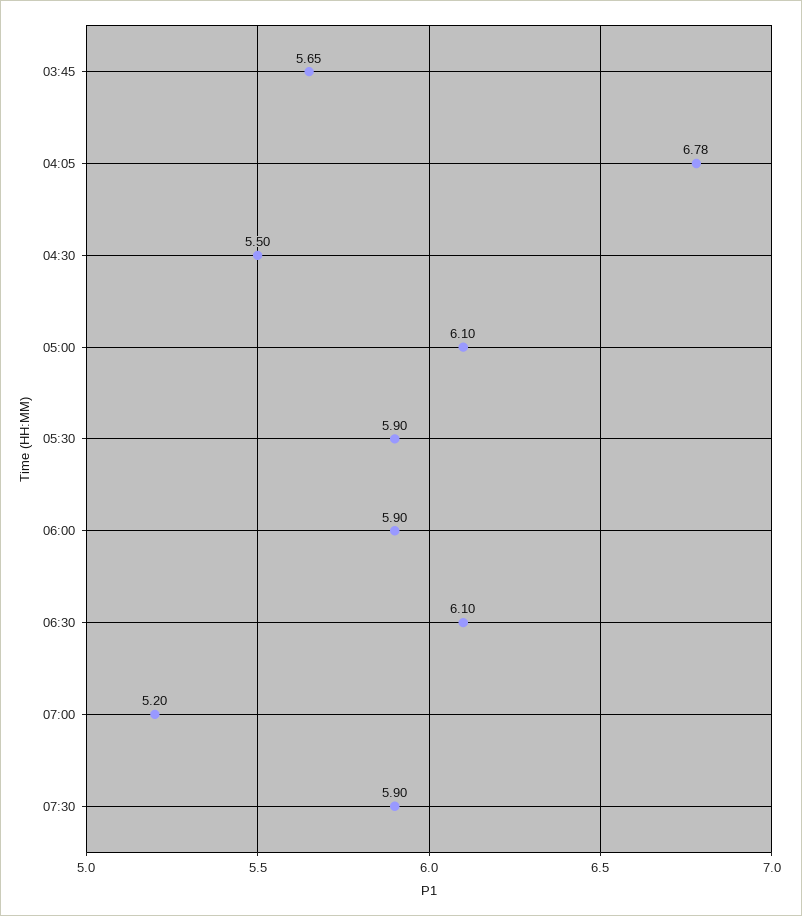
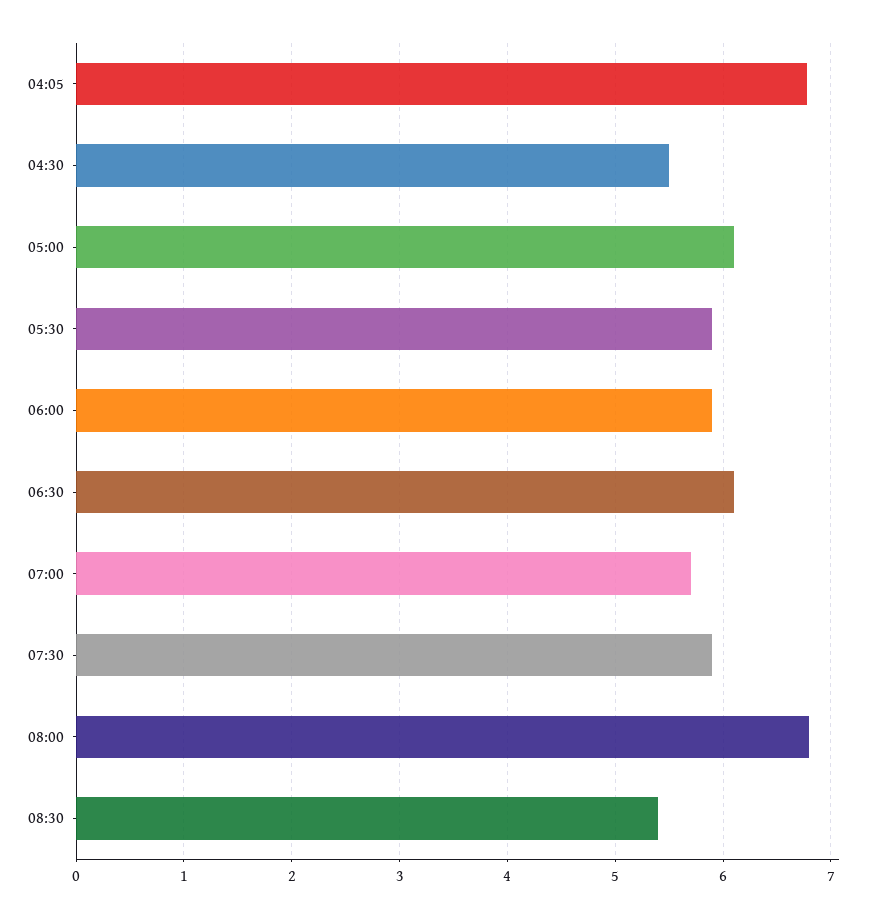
03:45: 5.65 -> none
07:00: 5.2 -> 5.7
08:00: none -> 6.8
08:30: none -> 5.4

